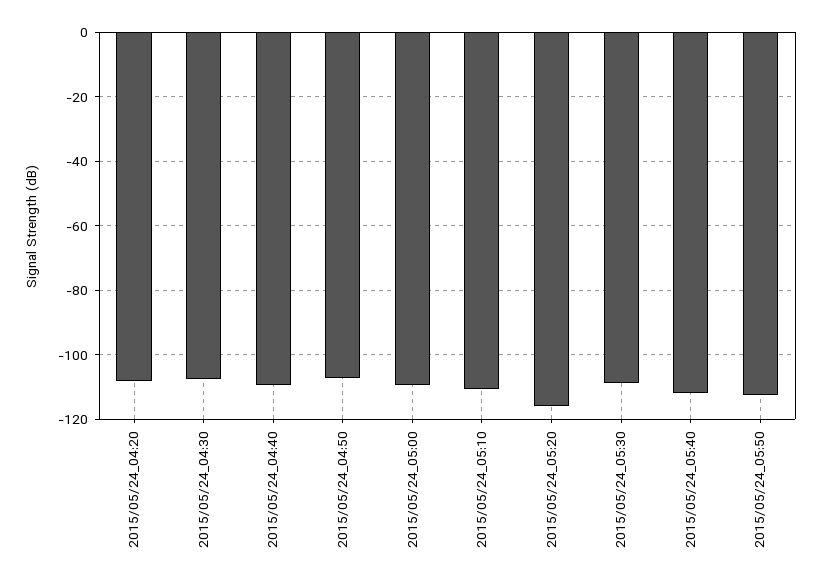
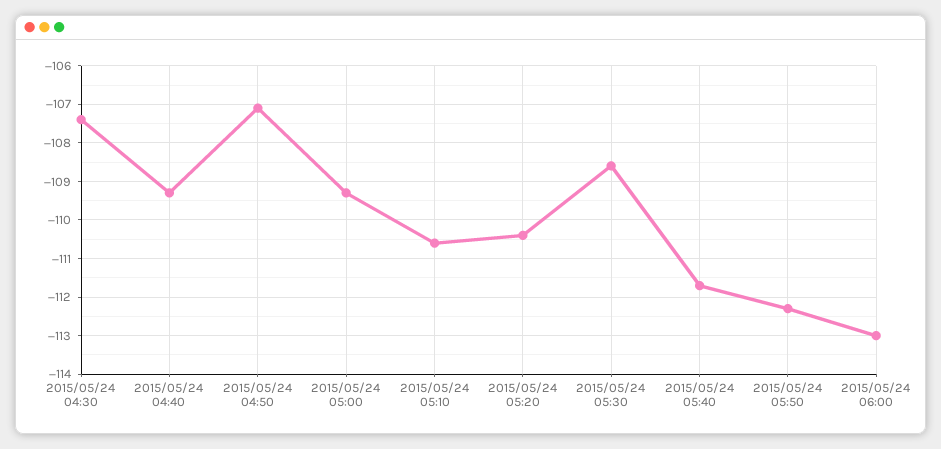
2015/05/24_04:20: -108 -> none
2015/05/24_05:20: -116 -> -110.5
2015/05/24 06:00: none -> -113

